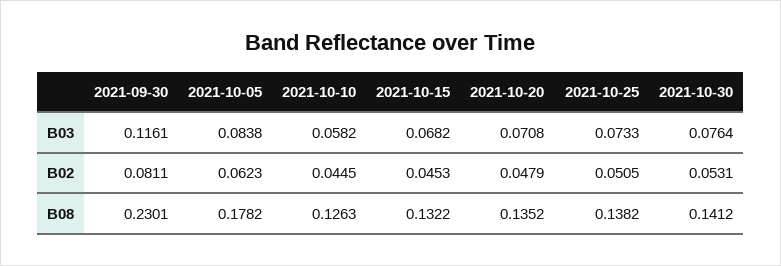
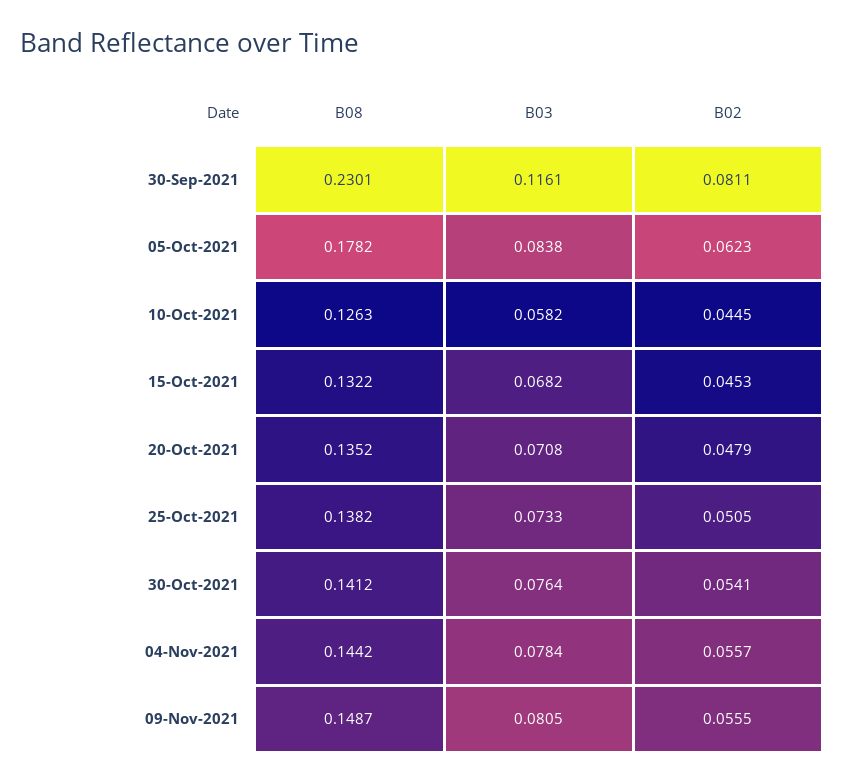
2021-10-30, B02: 0.0531 -> 0.0541
04-Nov-2021, B08: none -> 0.1442
04-Nov-2021, B03: none -> 0.0784
04-Nov-2021, B02: none -> 0.0557
09-Nov-2021, B08: none -> 0.1487
09-Nov-2021, B03: none -> 0.0805
09-Nov-2021, B02: none -> 0.0555

